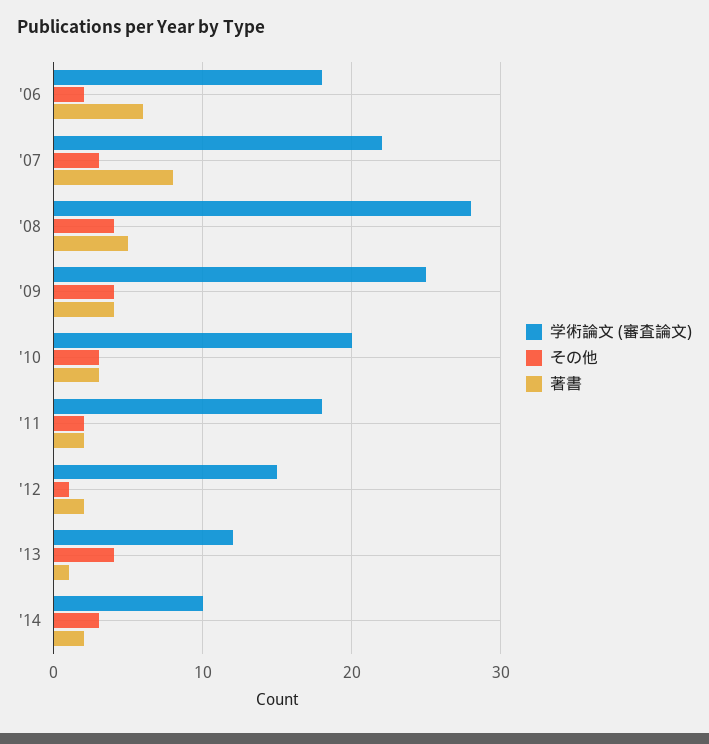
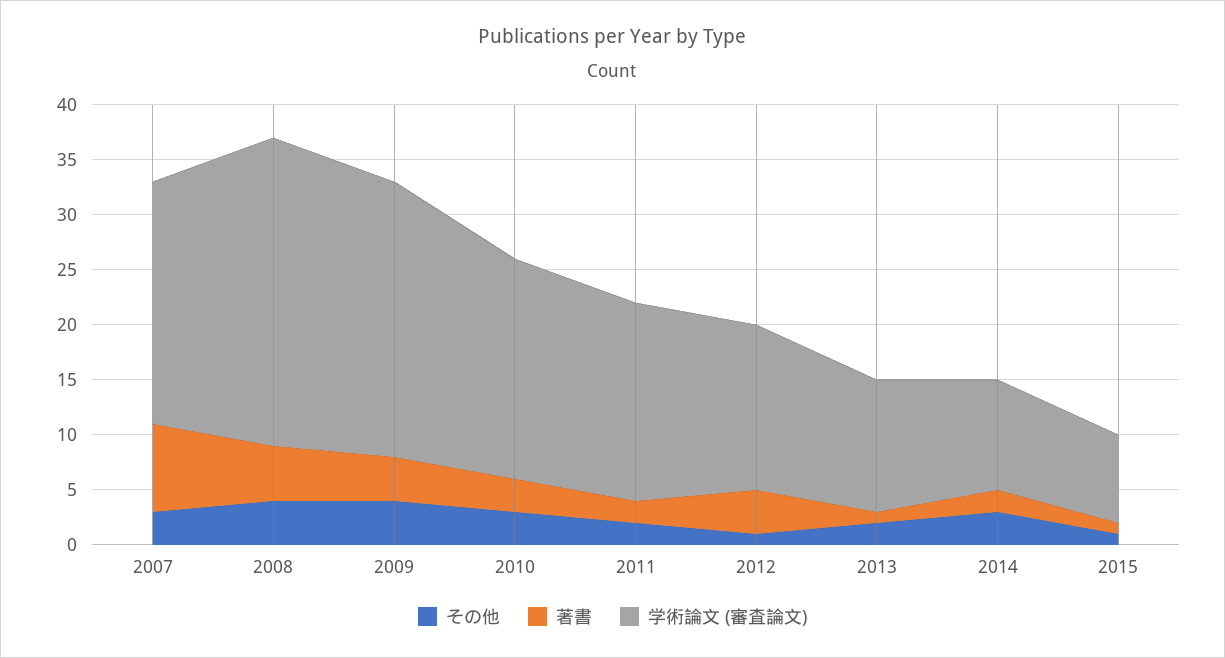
学術論文 (審査論文), '06: 18 -> none
その他, '06: 2 -> none
著書, '06: 6 -> none
著書, '12: 2 -> 4
その他, '13: 4 -> 2
その他, 2015: none -> 1
著書, 2015: none -> 1
学術論文 (審査論文), 2015: none -> 8

